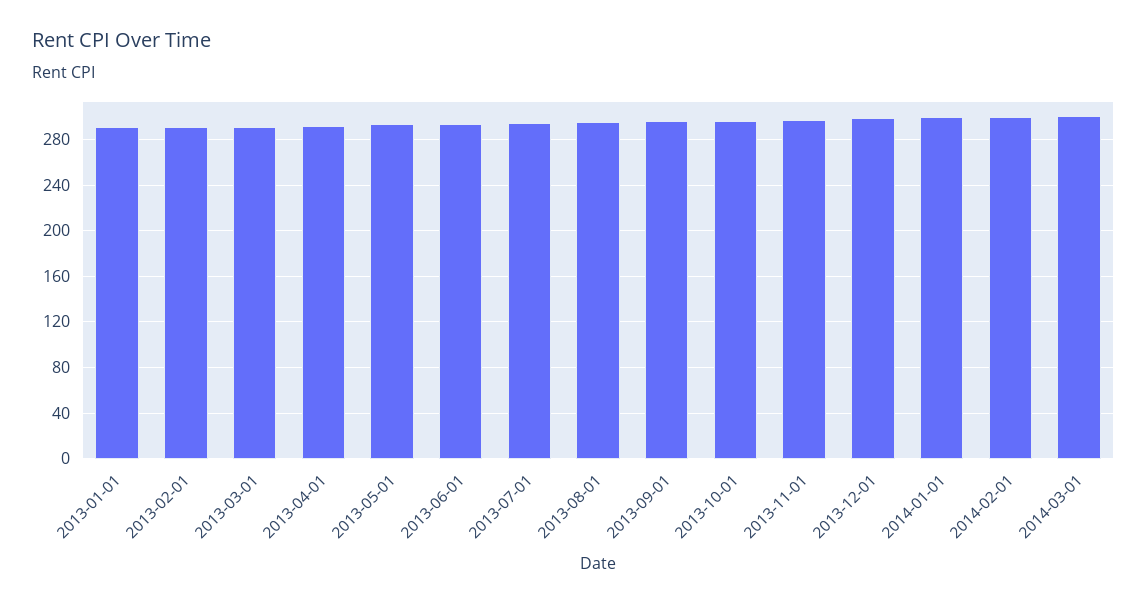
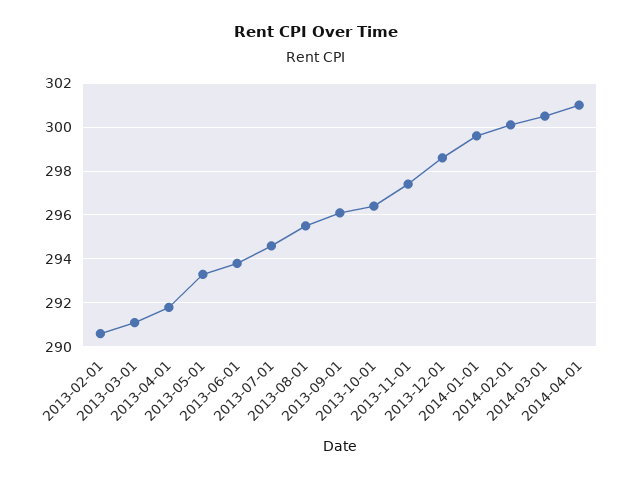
2013-01-01: 290 -> none
2014-04-01: none -> 301

